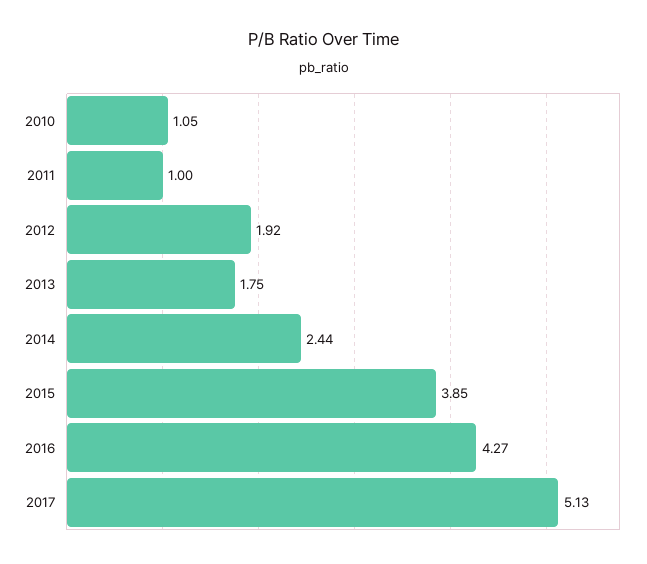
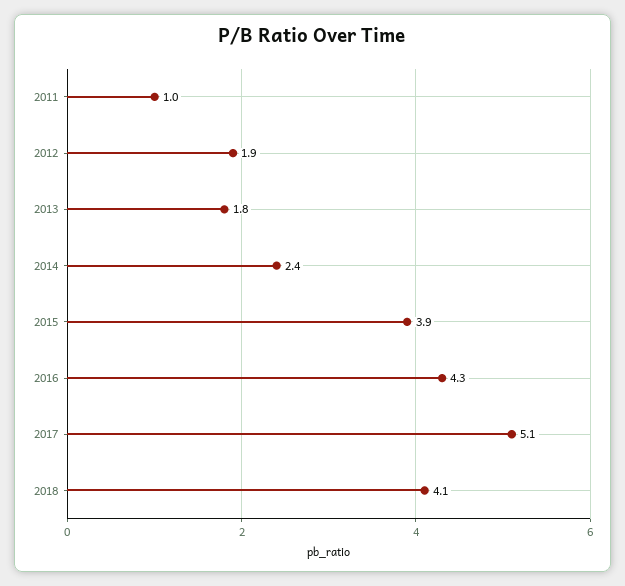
2010: 1.05 -> none
2018: none -> 4.1

